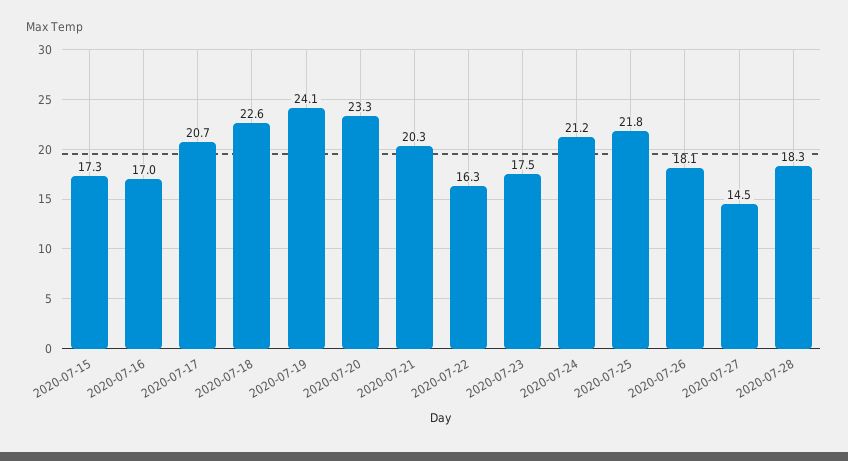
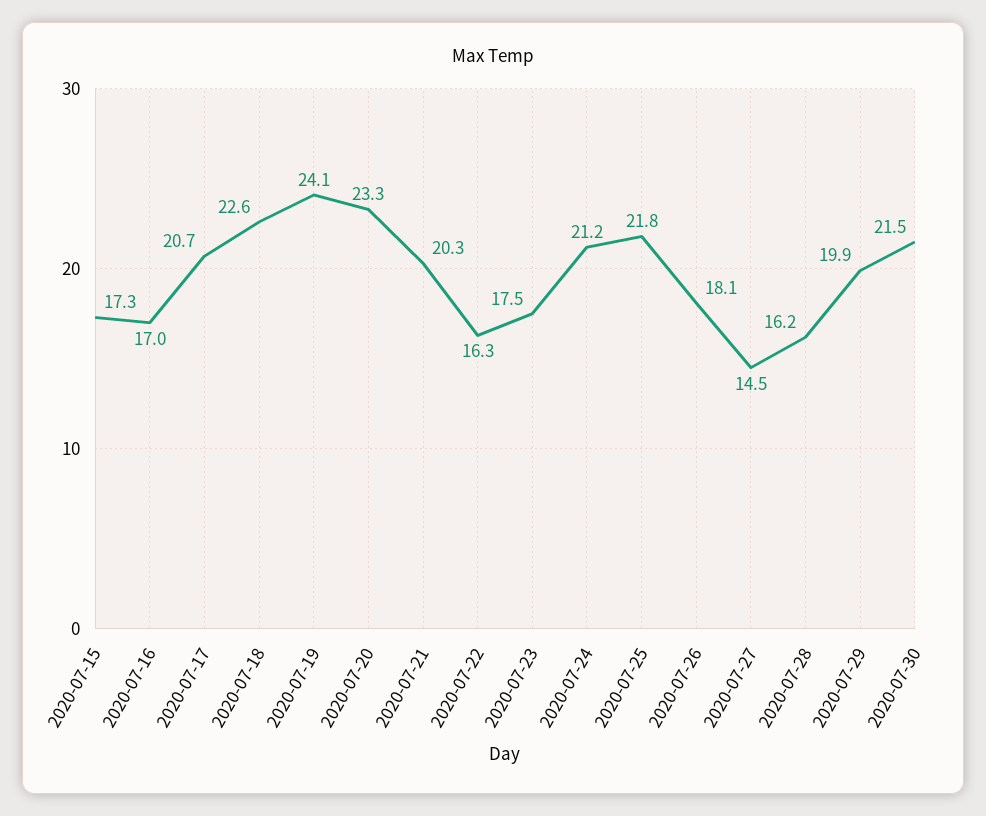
2020-07-28: 18.3 -> 16.2
2020-07-29: none -> 19.9
2020-07-30: none -> 21.5

